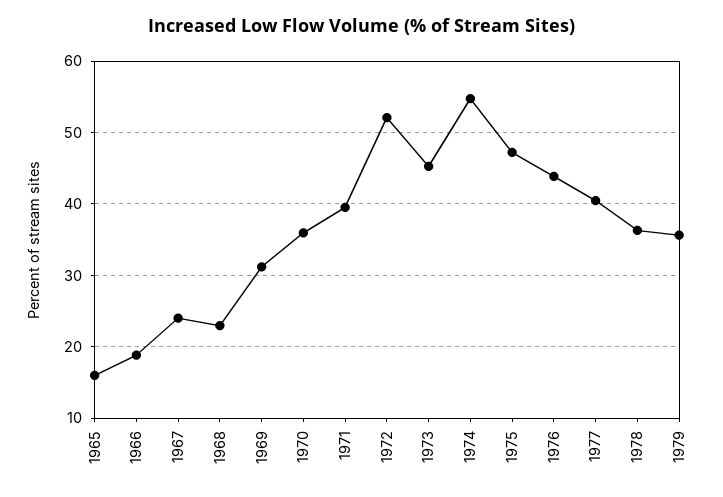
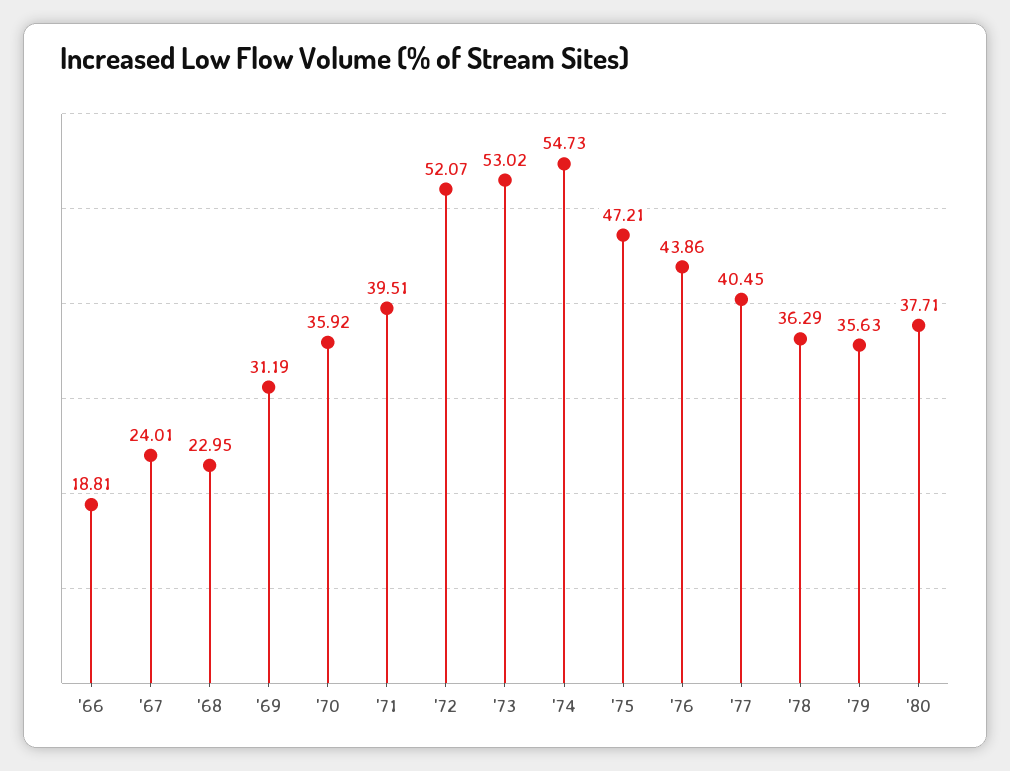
1965: 16 -> none
1973: 45 -> 53.02
'80: none -> 37.71

